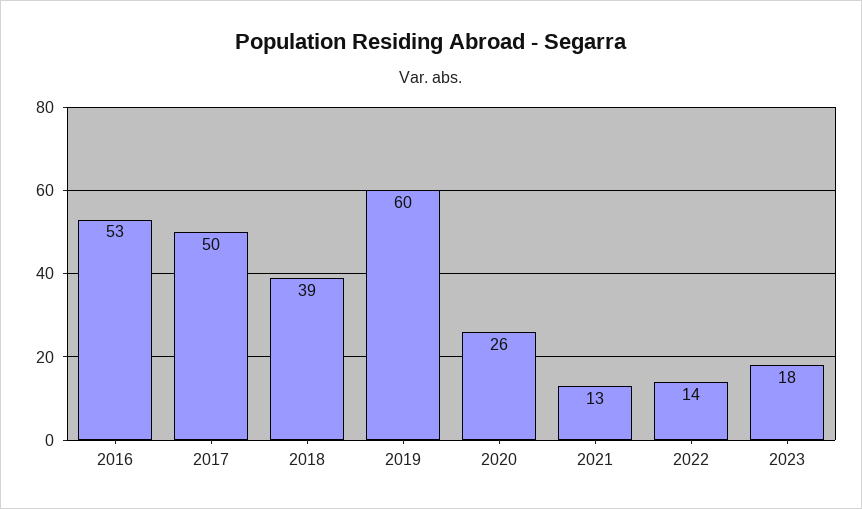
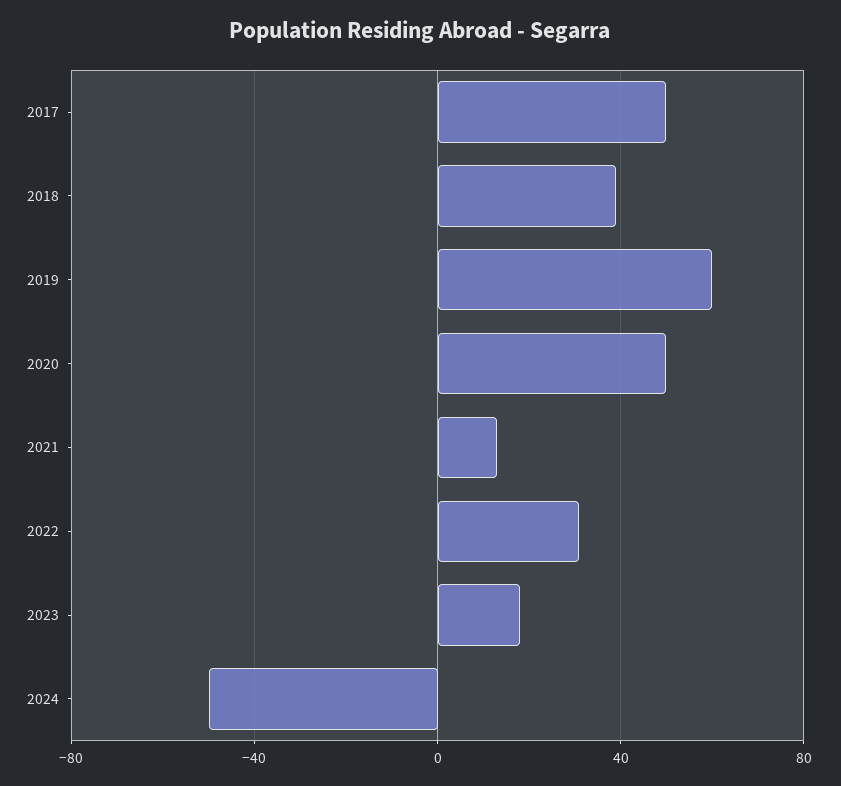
2016: 53 -> none
2020: 26 -> 50
2022: 14 -> 30
2024: none -> -50

